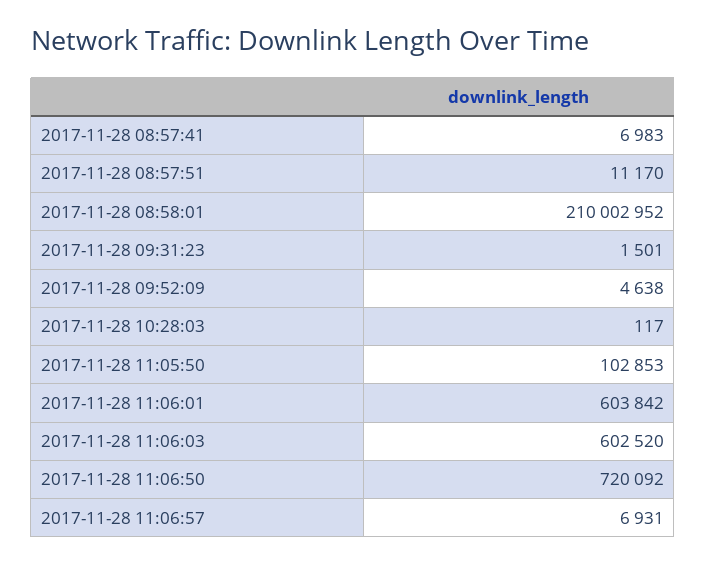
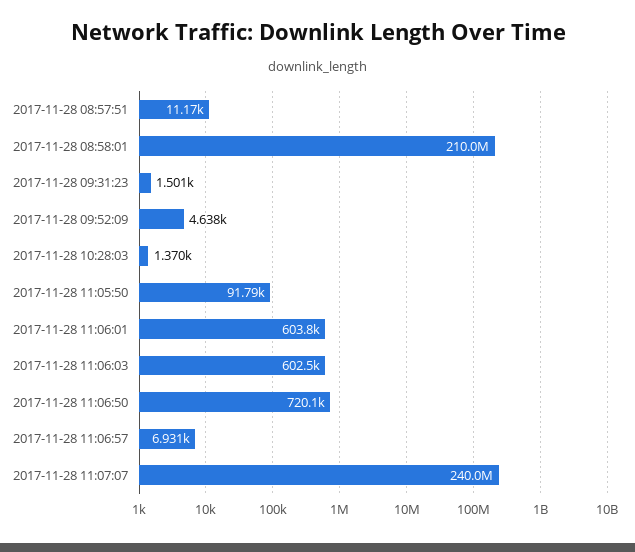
2017-11-28 08:57:41: 6983 -> none
2017-11-28 10:28:03: 117 -> 1370
2017-11-28 11:05:50: 102853 -> 91790
2017-11-28 11:07:07: none -> 240000000

